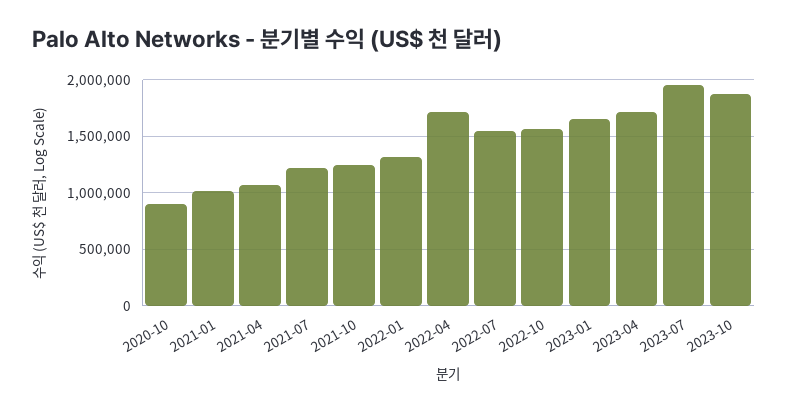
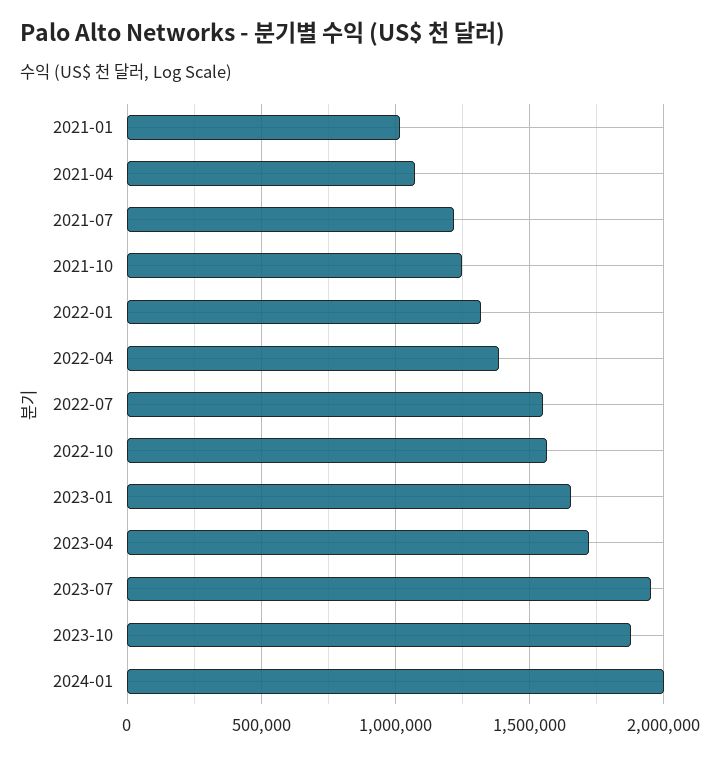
2020-10: 900000 -> none
2022-04: 1700000 -> 1400000
2024-01: none -> 2000000

